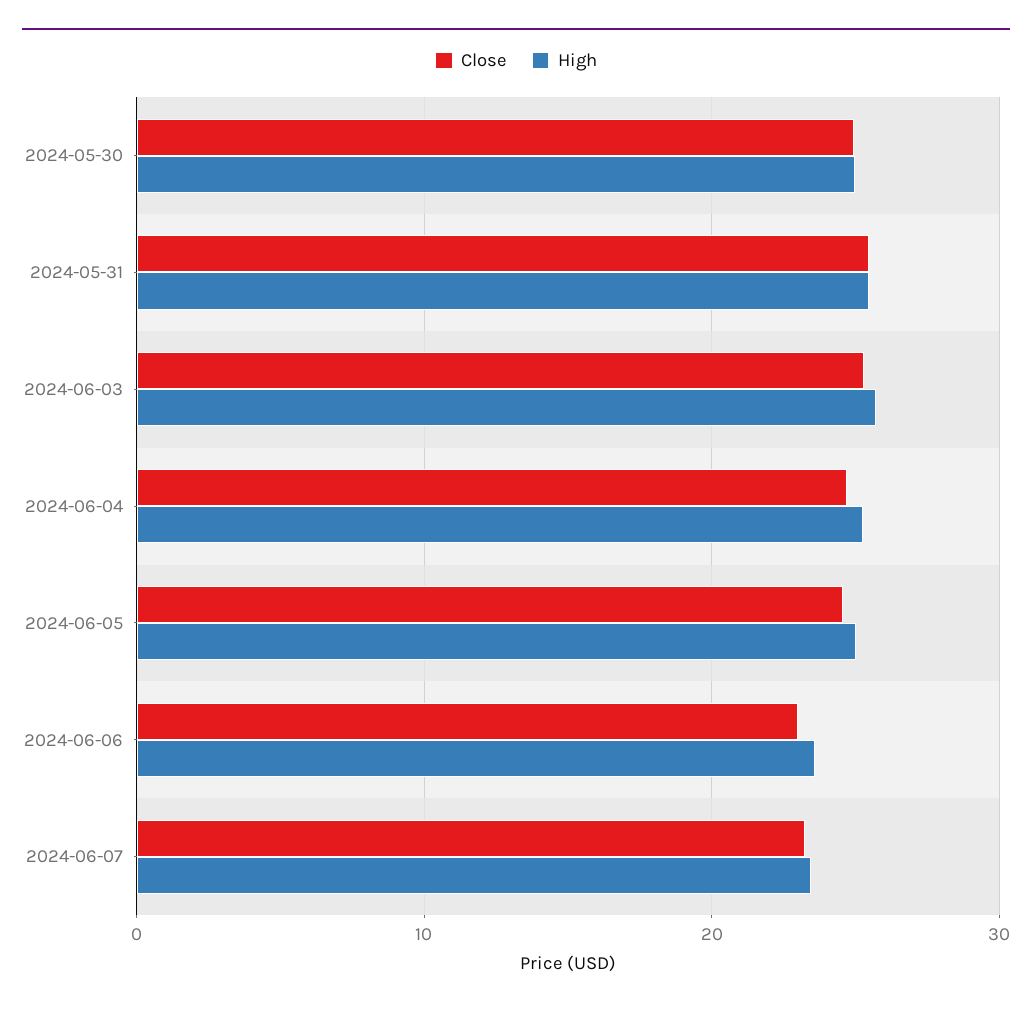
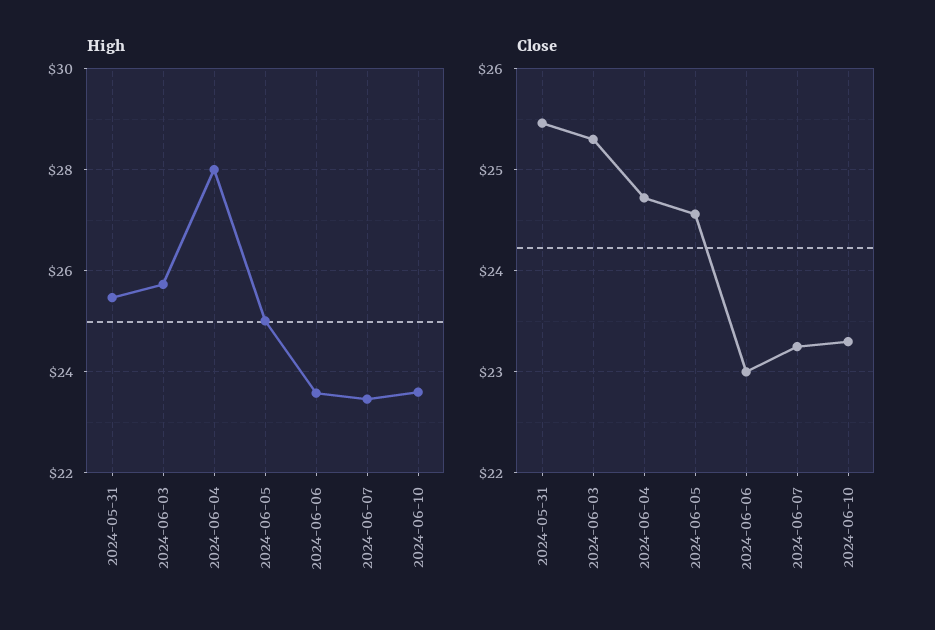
Close, 2024-05-30: 25 -> none
High, 2024-05-30: 25 -> none
High, 2024-06-04: 25 -> 28
High, 2024-06-10: none -> 23.6
Close, 2024-06-10: none -> 23.3

